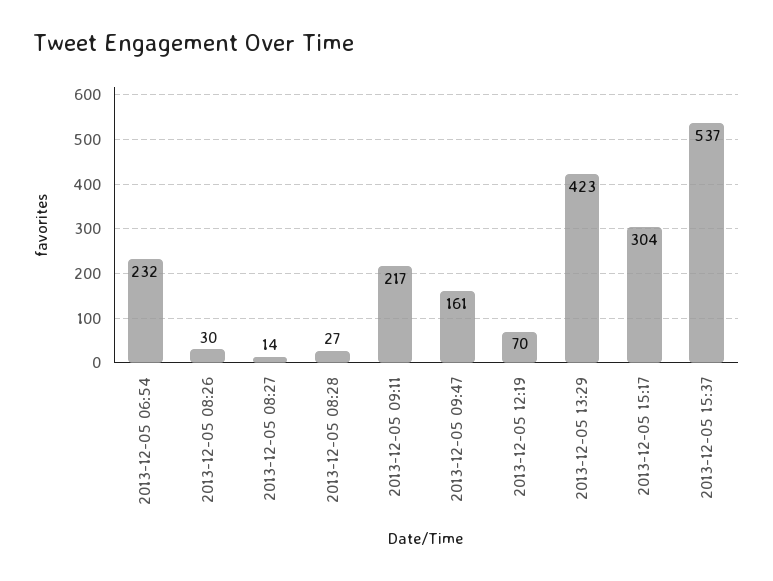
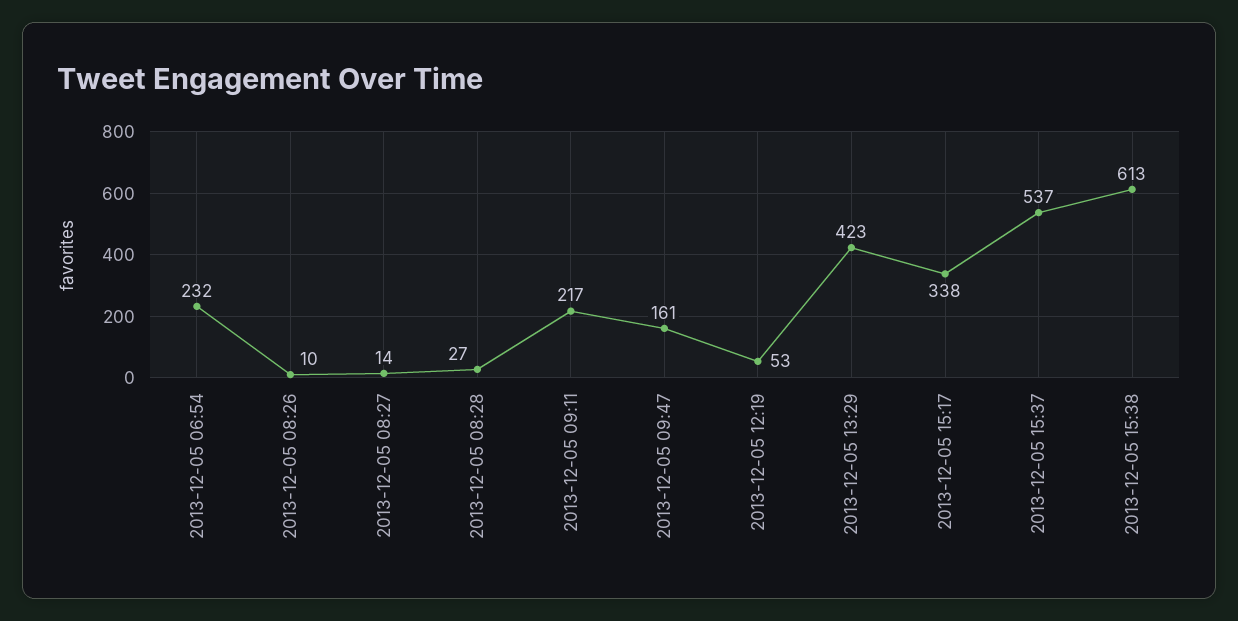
2013-12-05 08:26: 30 -> 10
2013-12-05 12:19: 70 -> 53
2013-12-05 15:17: 304 -> 338
2013-12-05 15:38: none -> 613

